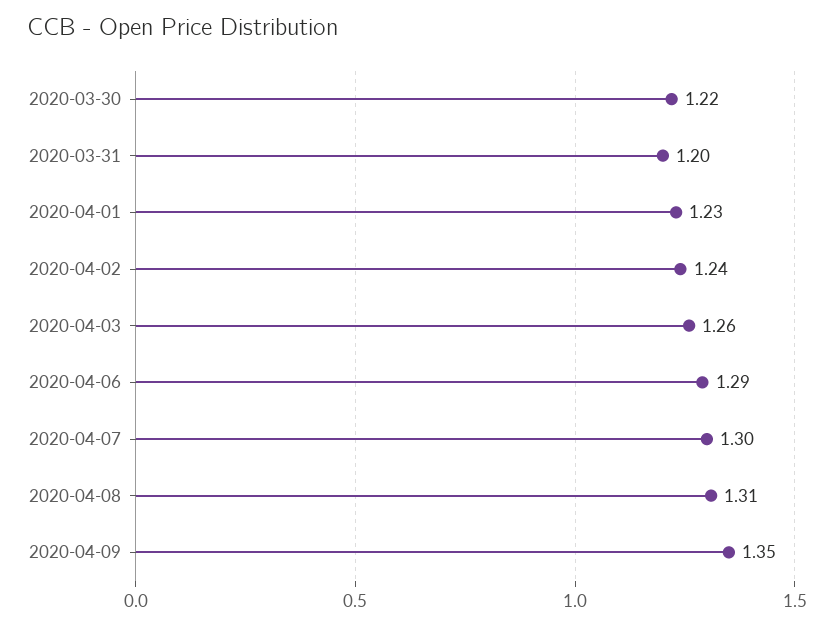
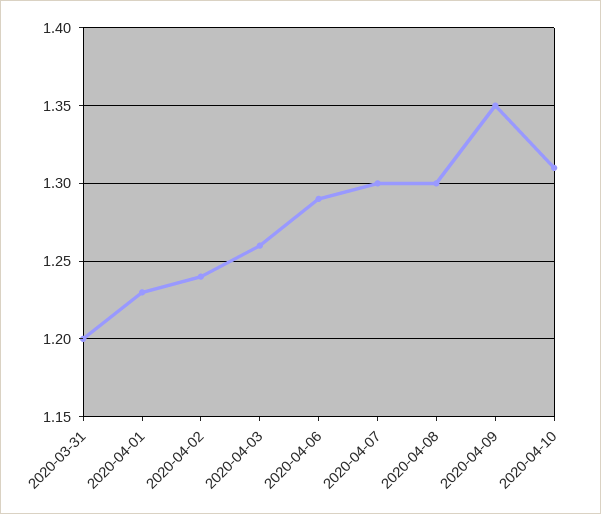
2020-03-30: 1.22 -> none
2020-04-08: 1.31 -> 1.3
2020-04-10: none -> 1.31

